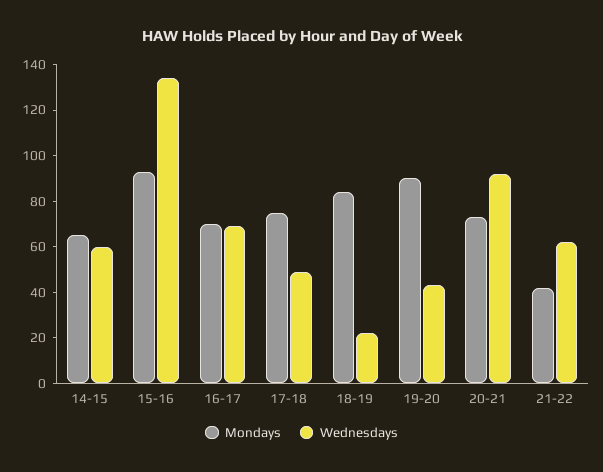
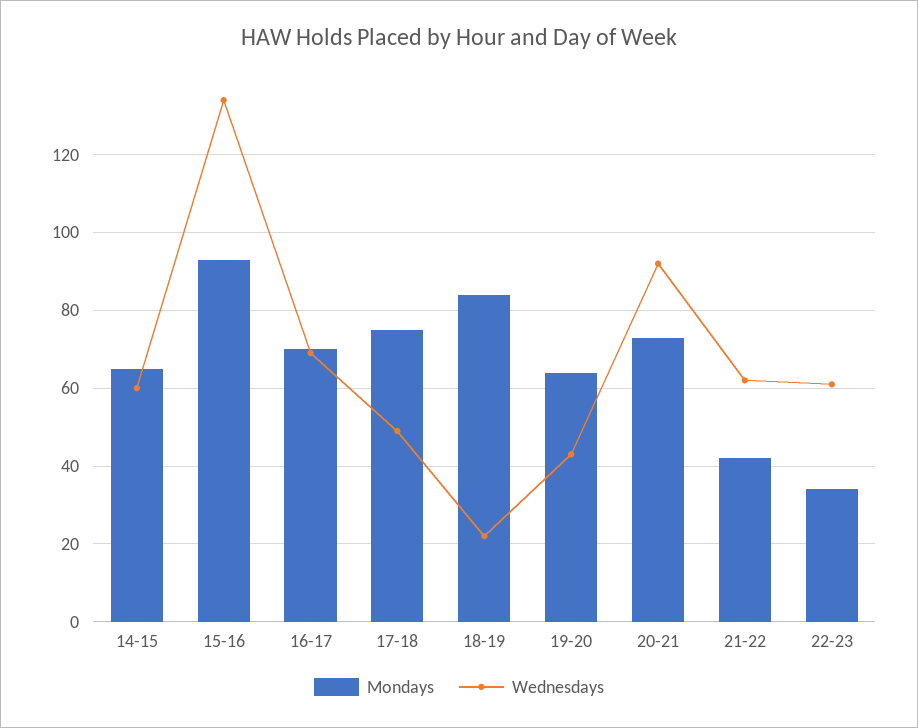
Mondays, 19-20: 90 -> 65
Mondays, 22-23: none -> 35
Wednesdays, 22-23: none -> 60

